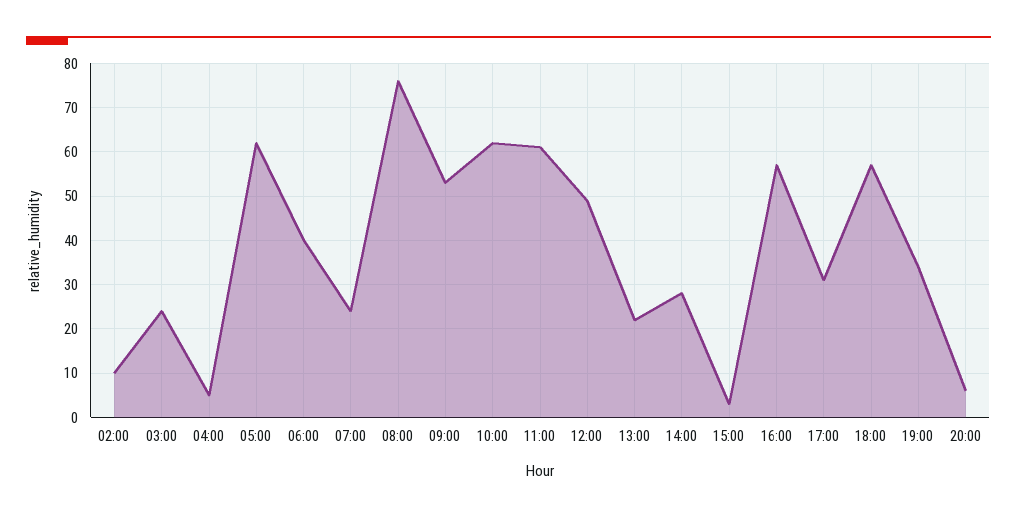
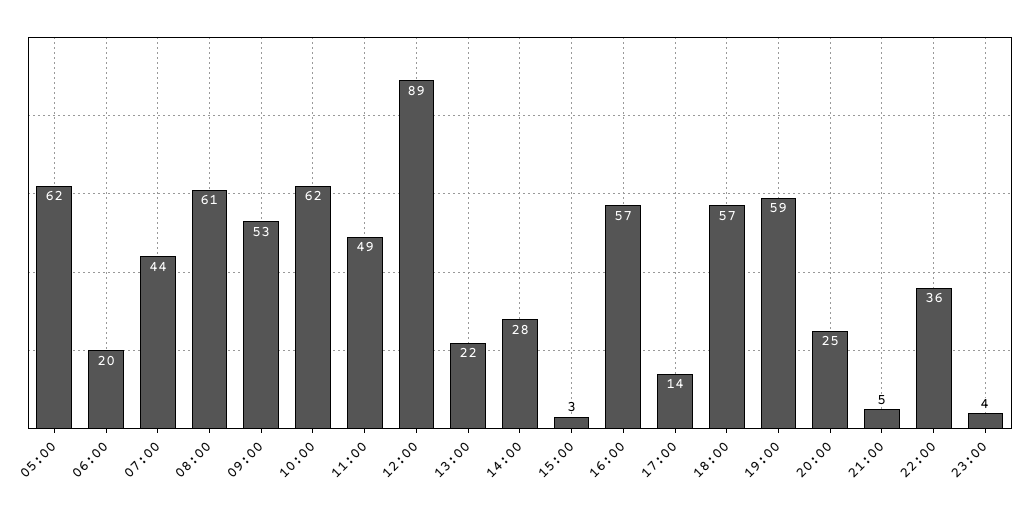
02:00: 10 -> none
03:00: 25 -> none
04:00: 5 -> none
06:00: 40 -> 20
07:00: 25 -> 44
08:00: 75 -> 61
11:00: 60 -> 49
12:00: 50 -> 89
17:00: 30 -> 14
19:00: 35 -> 59
20:00: 5 -> 25
21:00: none -> 5
22:00: none -> 36
23:00: none -> 4

